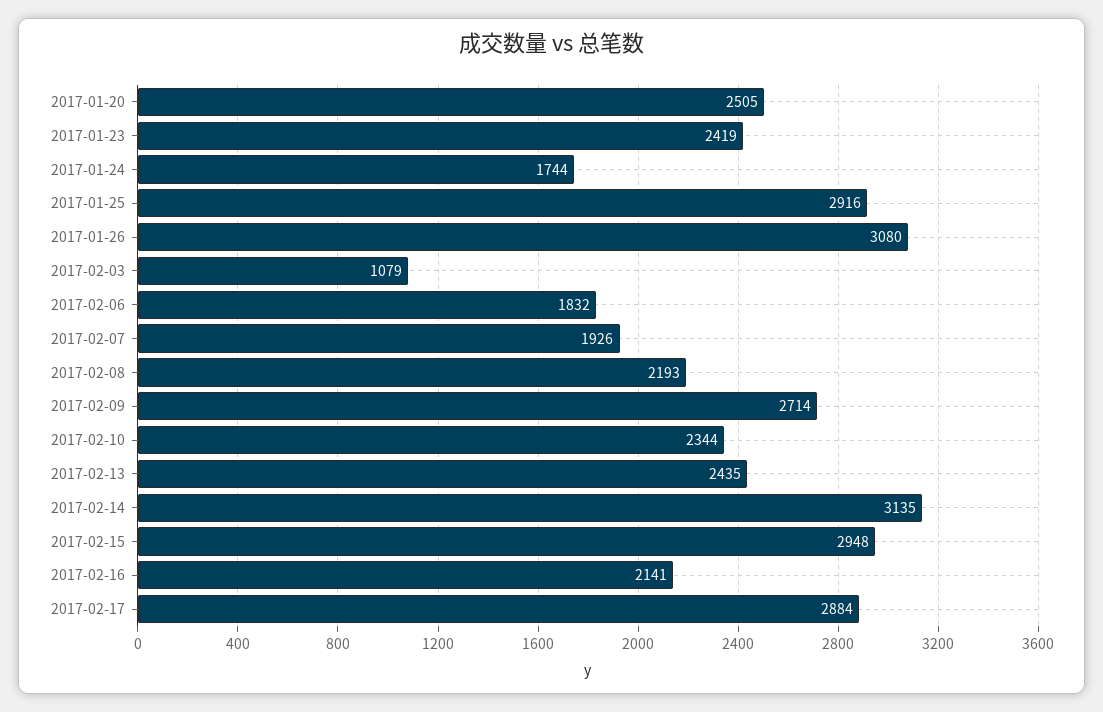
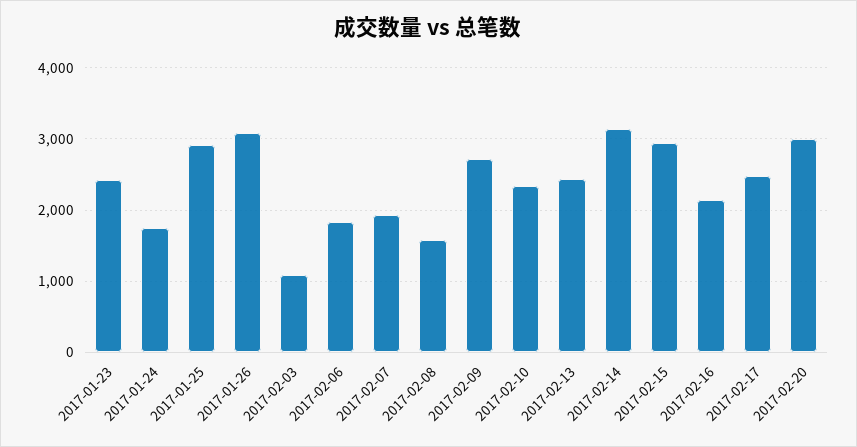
2017-01-20: 2505 -> none
2017-02-08: 2193 -> 1600
2017-02-17: 2884 -> 2500
2017-02-20: none -> 3000

